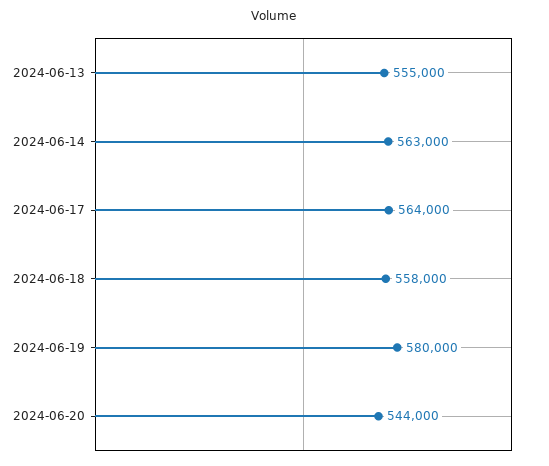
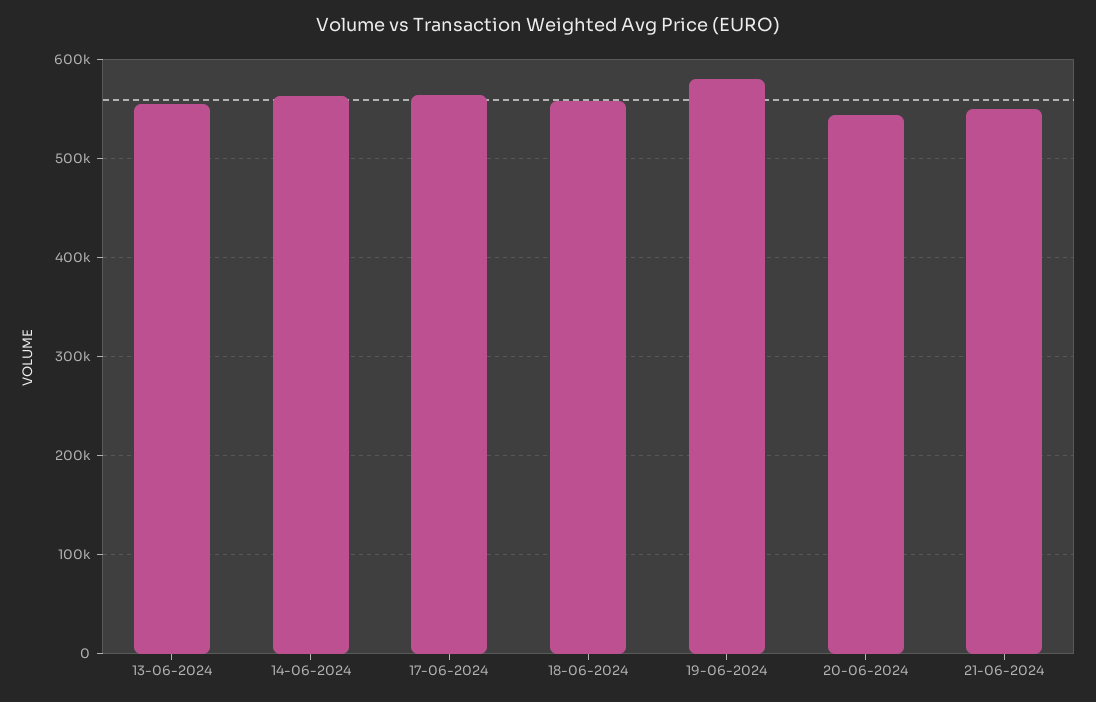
21-06-2024: none -> 550000

